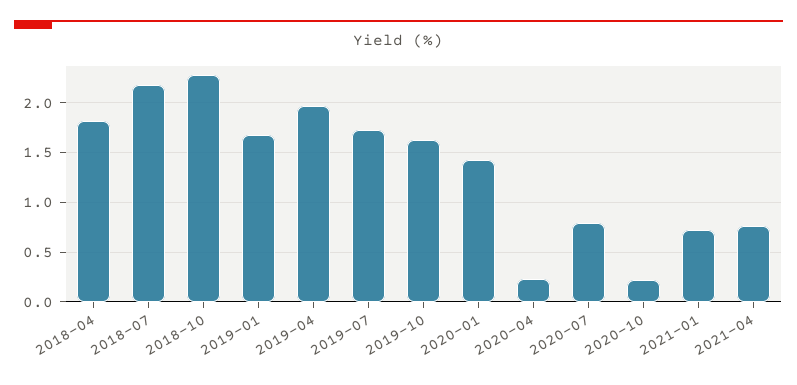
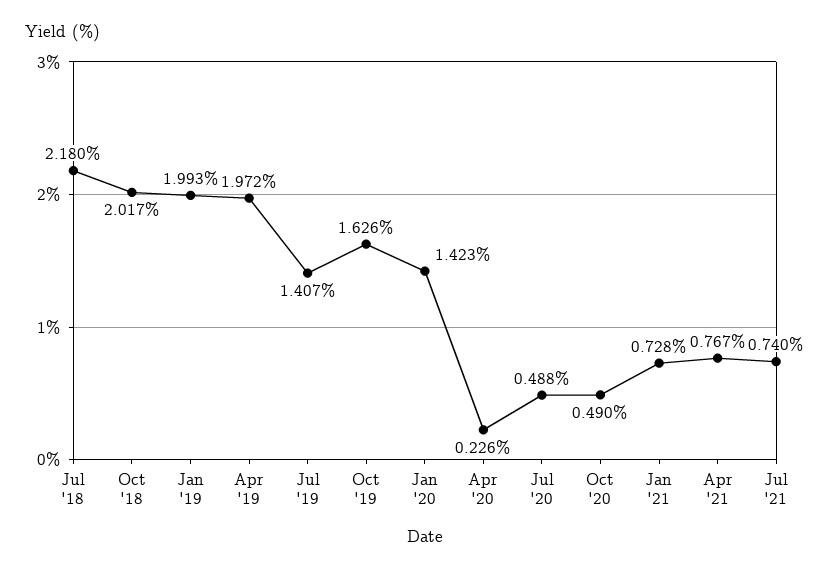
2018-04: 1.8 -> none
2018-10: 2.3 -> 2.017
2019-01: 1.7 -> 1.993
2019-07: 1.7 -> 1.407
2020-07: 0.8 -> 0.488
2020-10: 0.2 -> 0.49
Jul '21: none -> 0.74

